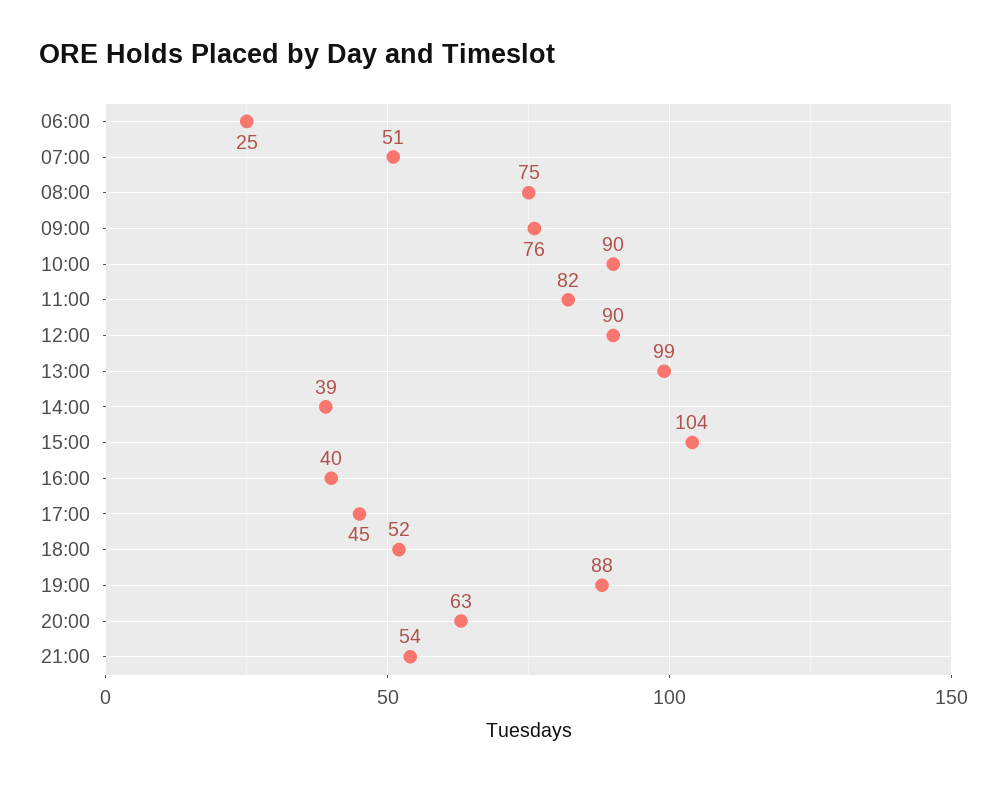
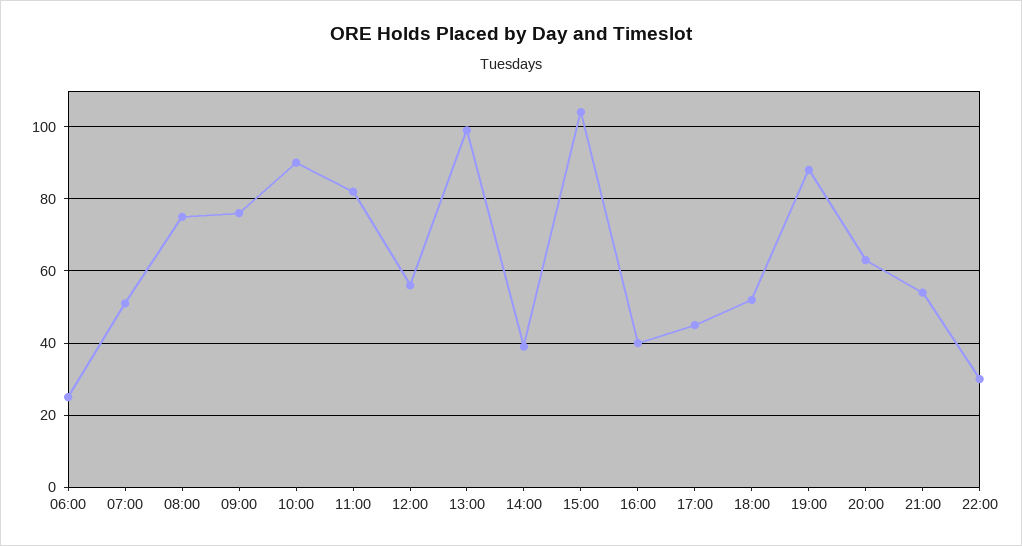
12:00: 90 -> 55
22:00: none -> 30

